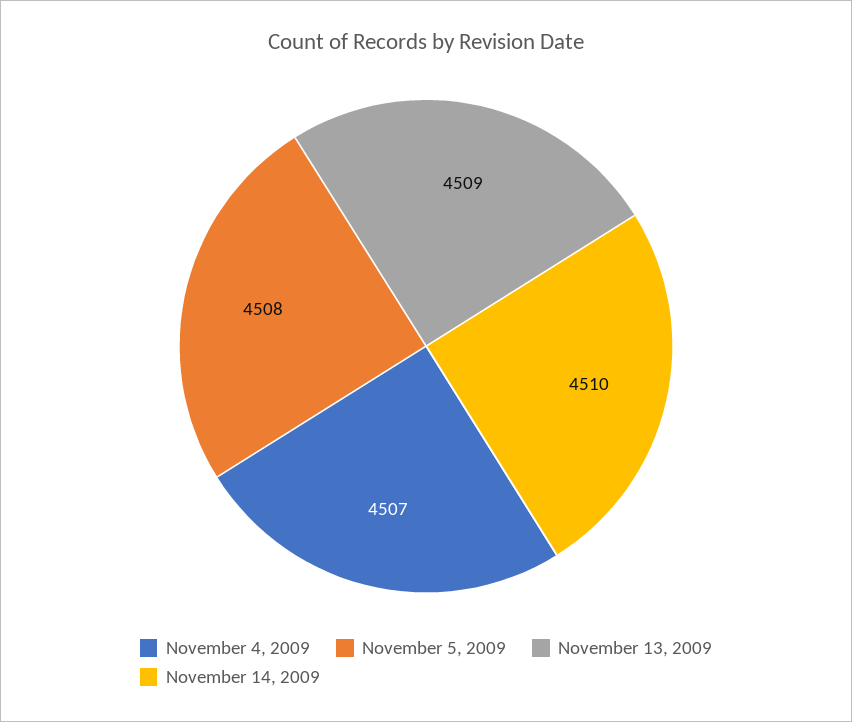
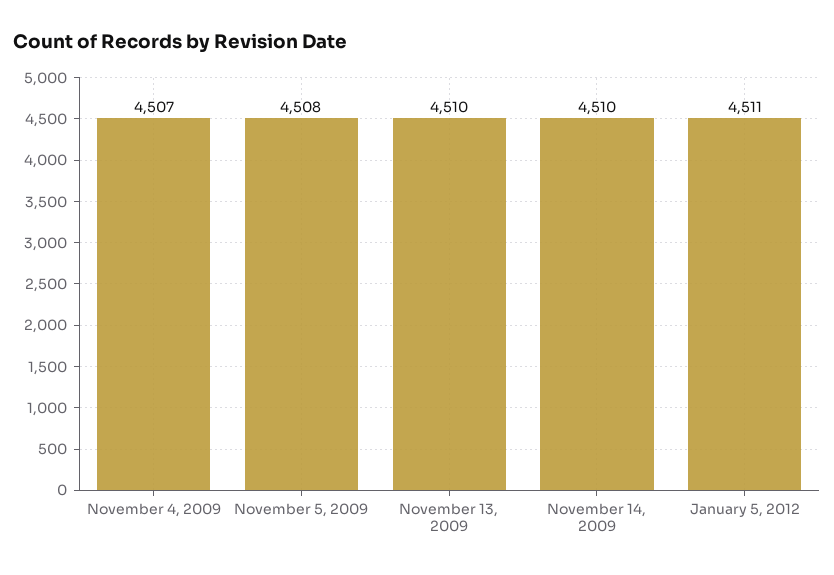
November 13, 2009: 4509 -> 4510
January 5, 2012: none -> 4511

